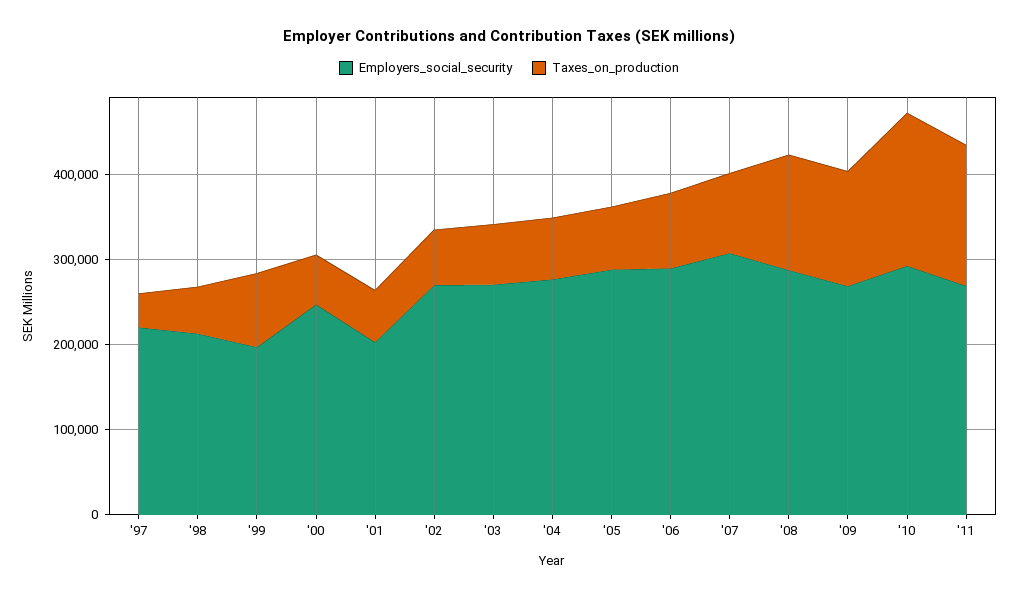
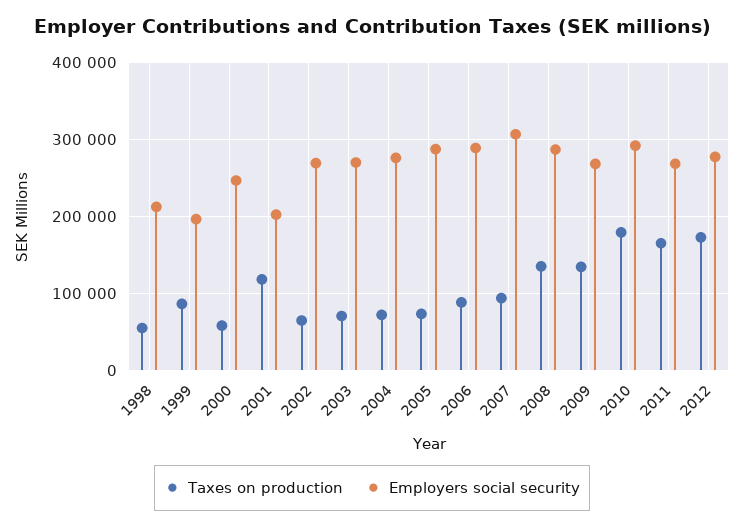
Employers_social_security, '97: 220000 -> none
Taxes_on_production, '97: 40000 -> none
Taxes_on_production, '01: 60000 -> 120000
Taxes_on_production, 2012: none -> 170000
Employers_social_security, 2012: none -> 280000

